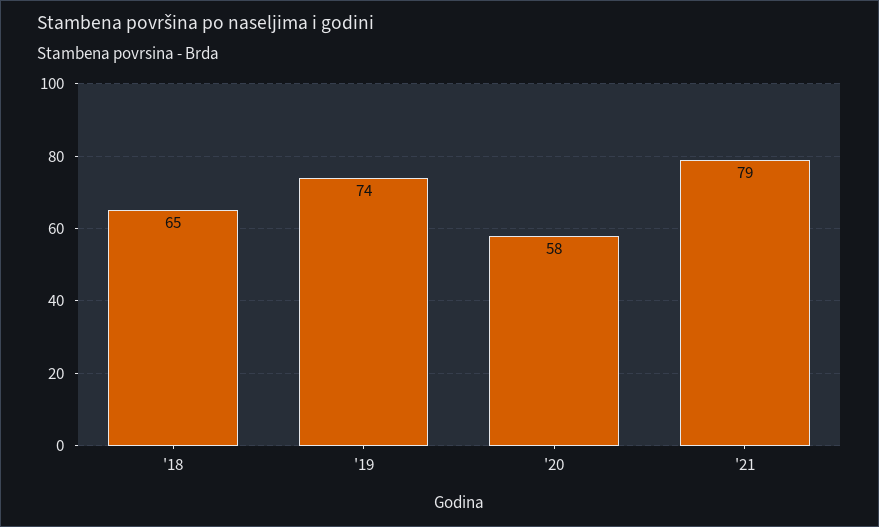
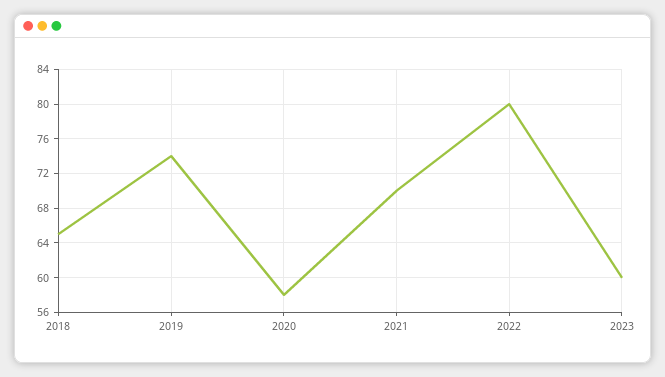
'21: 79 -> 70
2022: none -> 80
2023: none -> 60

